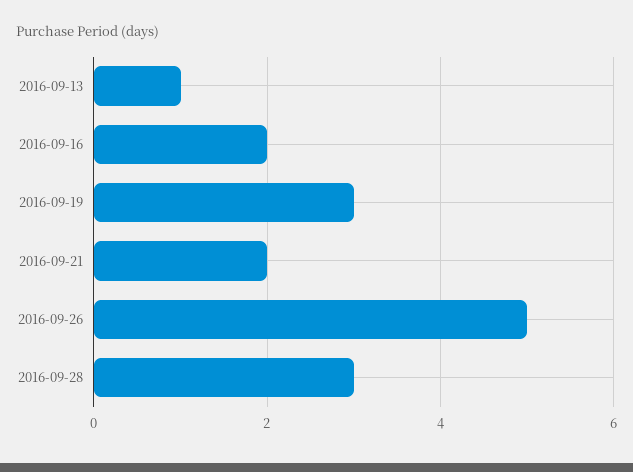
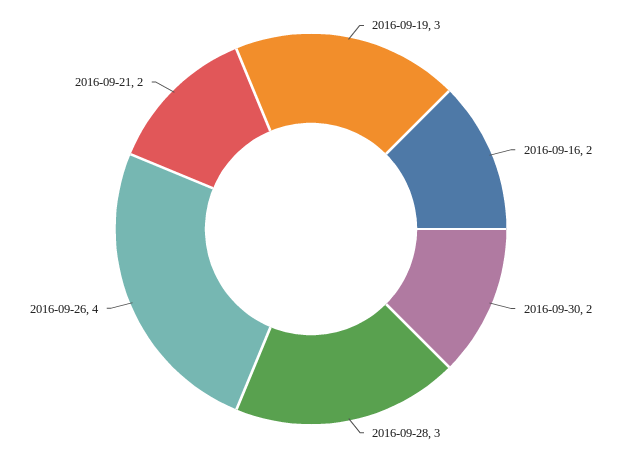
2016-09-13: 1 -> none
2016-09-26: 5 -> 4
2016-09-30: none -> 2

